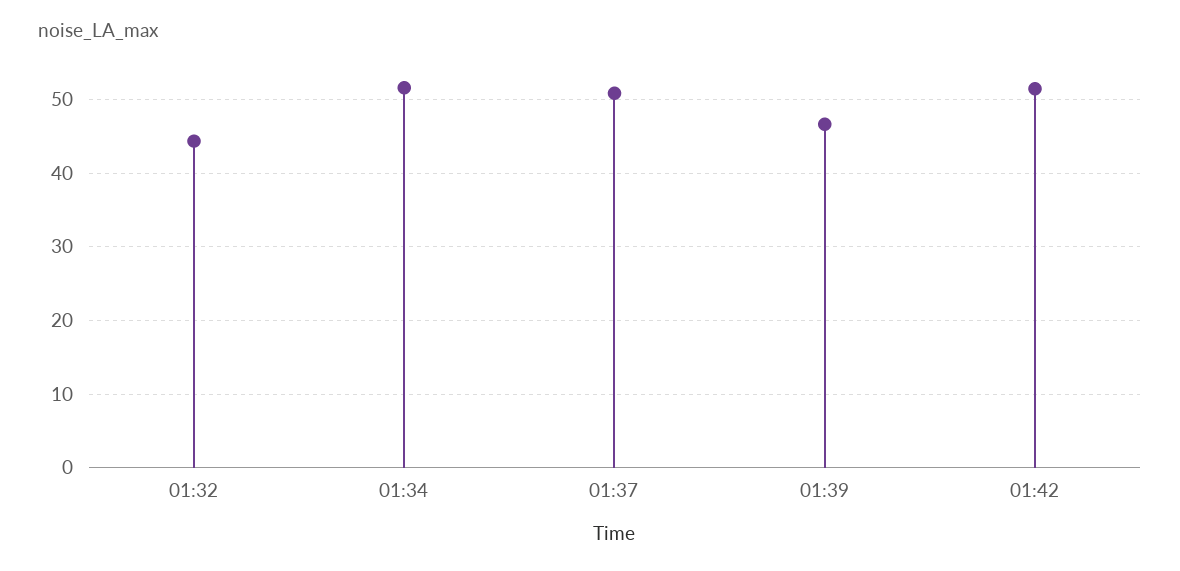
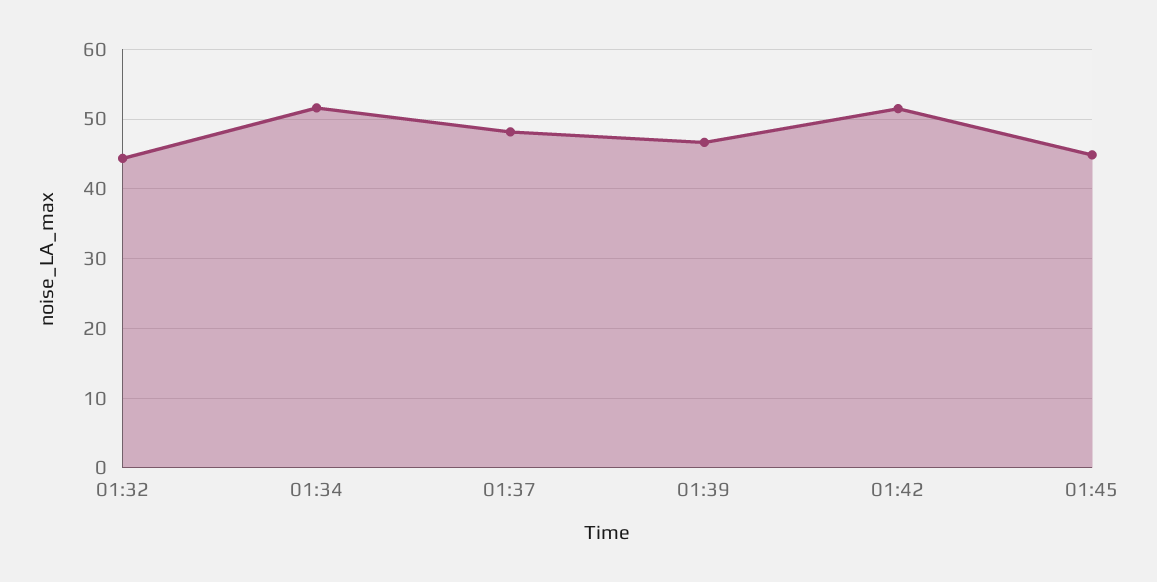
01:37: 51 -> 48
01:45: none -> 45

